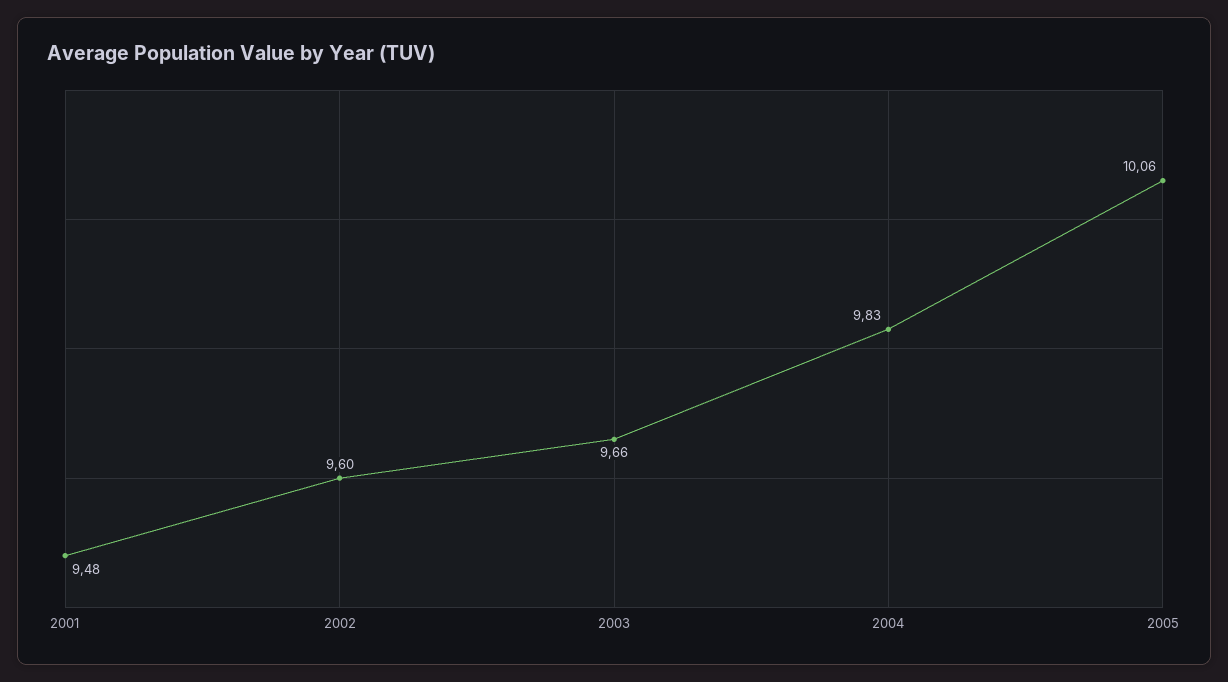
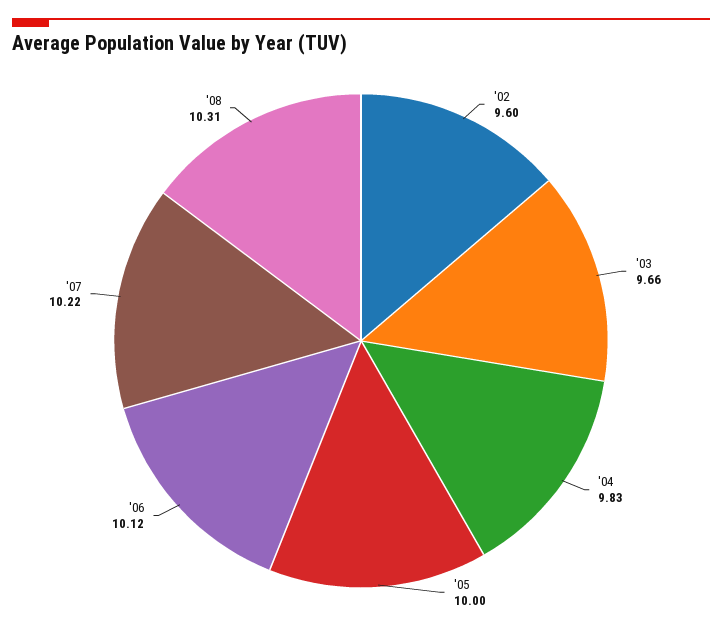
2001: 9.48 -> none
2005: 10.06 -> 10
'06: none -> 10.12
'07: none -> 10.22
'08: none -> 10.31

